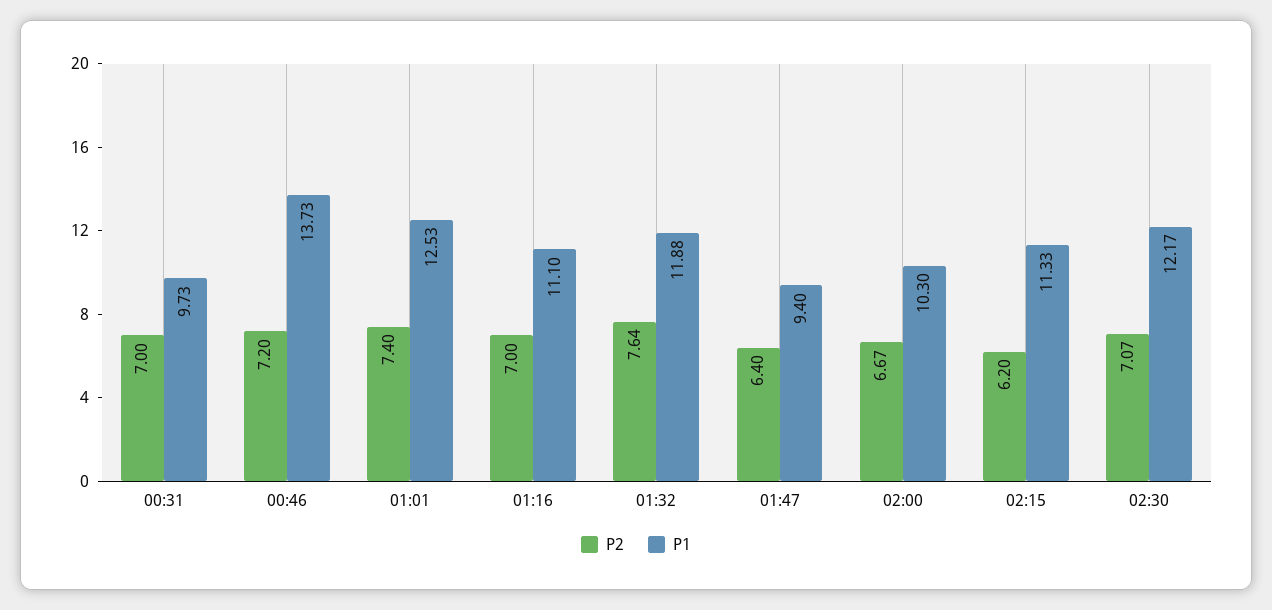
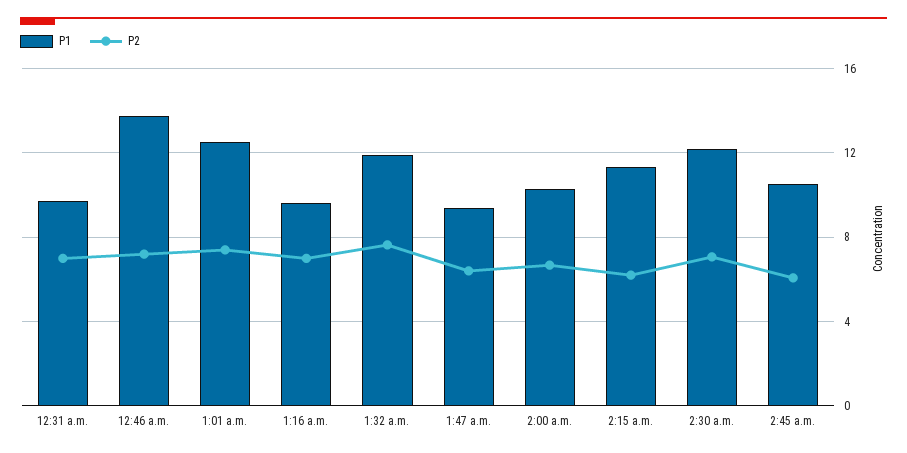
P1, 01:16: 11.1 -> 9.5
P1, 2:45 a.m.: none -> 10.5
P2, 2:45 a.m.: none -> 6

